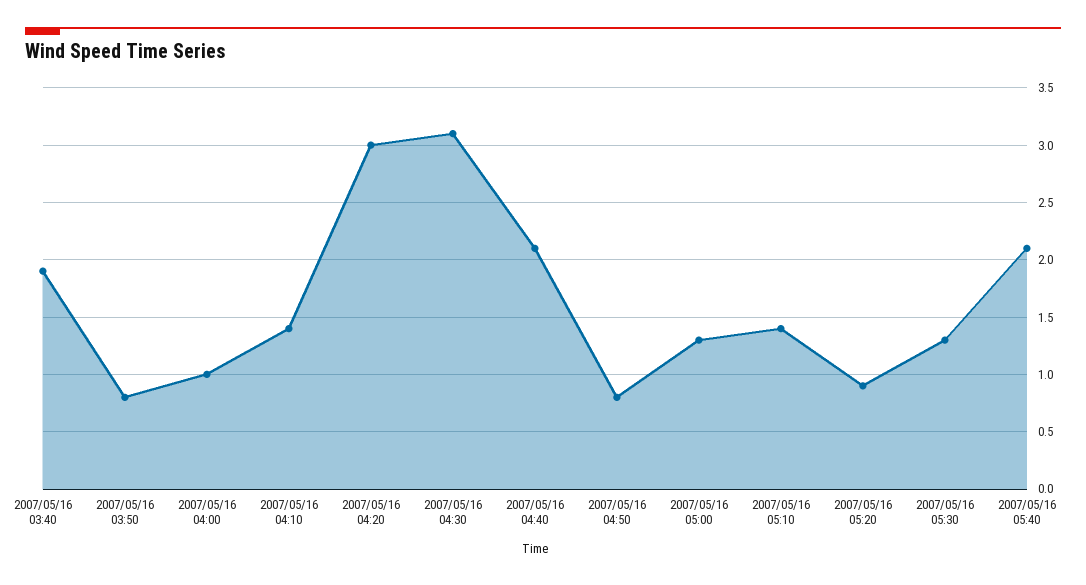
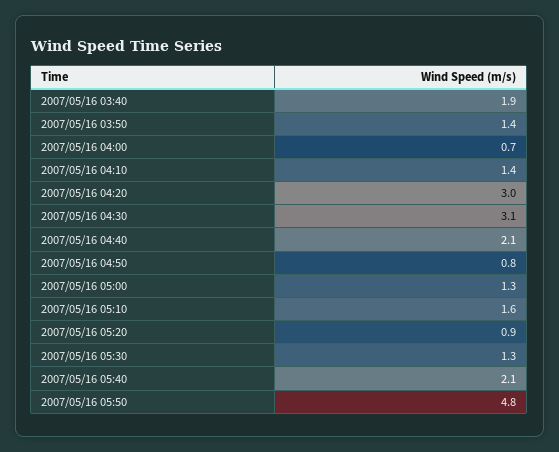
2007/05/16 03:50: 0.8 -> 1.4
2007/05/16 04:00: 1 -> 0.7
2007/05/16 05:10: 1.4 -> 1.6
2007/05/16 05:50: none -> 4.8

